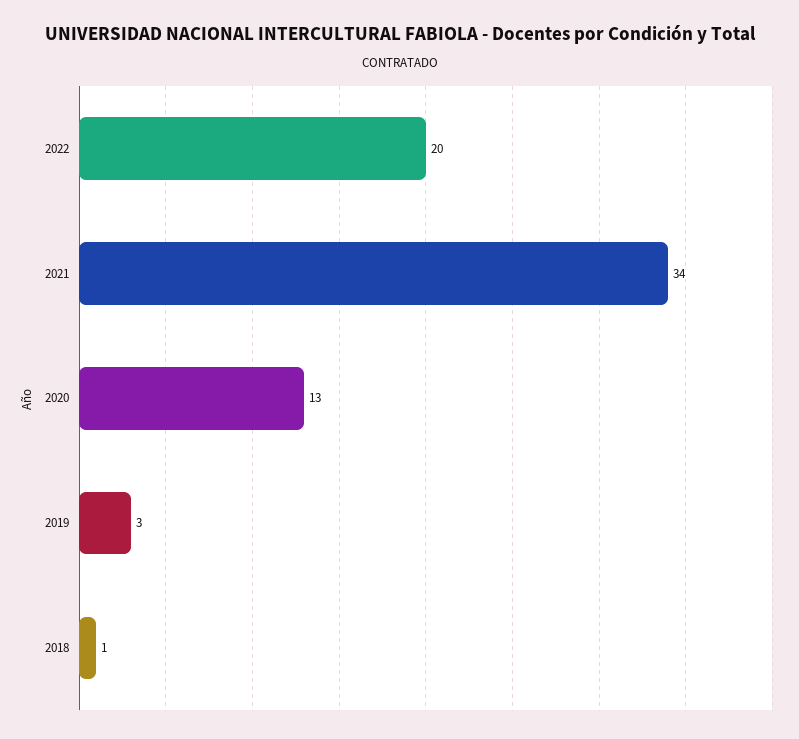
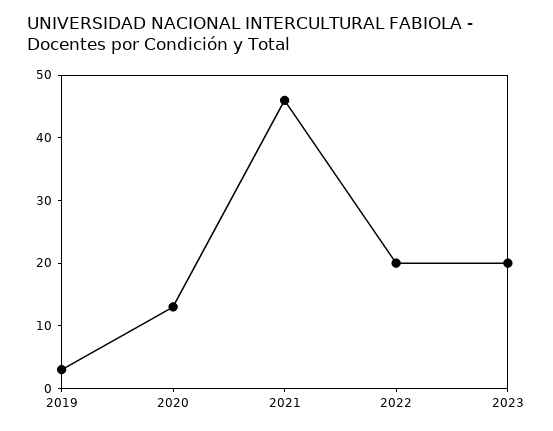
2021: 34 -> 45
2018: 1 -> none
2023: none -> 20

